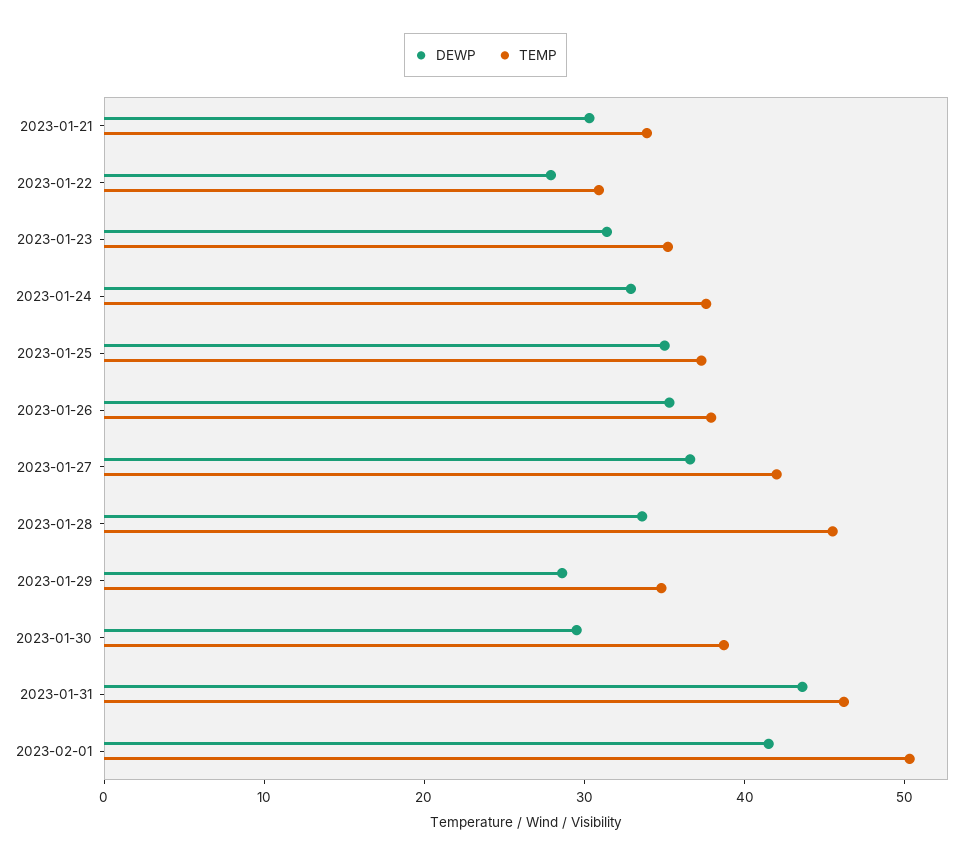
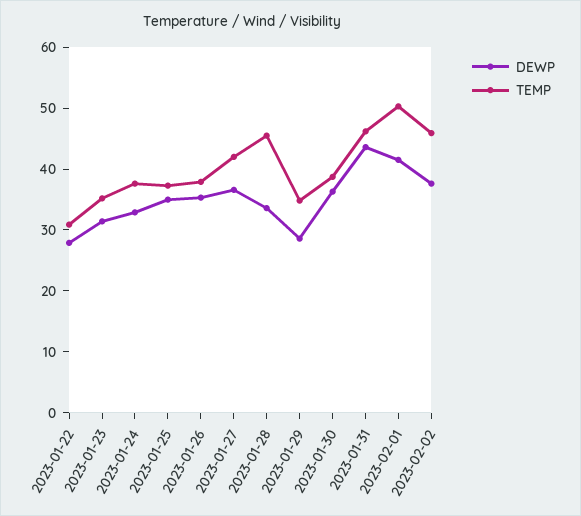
DEWP, 2023-01-21: 30 -> none
TEMP, 2023-01-21: 34 -> none
DEWP, 2023-01-30: 30 -> 36
DEWP, 2023-02-02: none -> 38
TEMP, 2023-02-02: none -> 46

